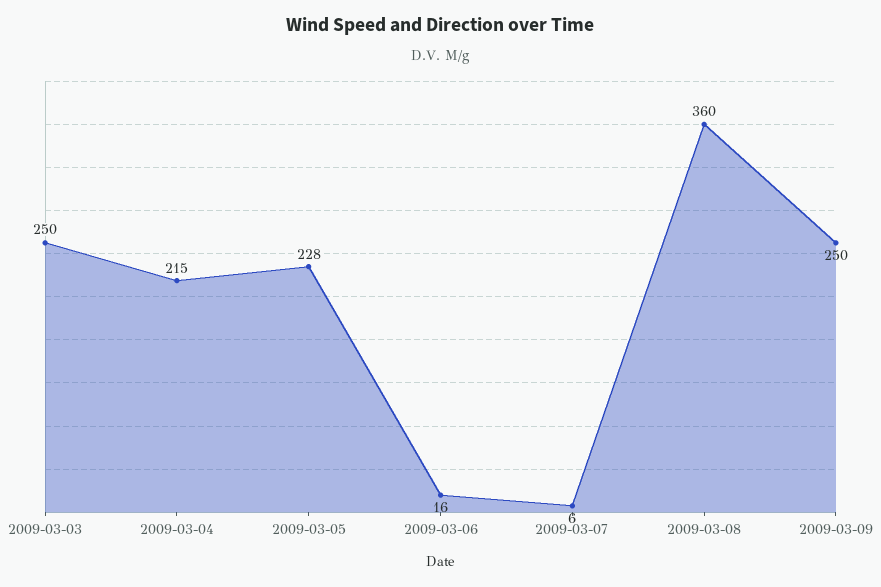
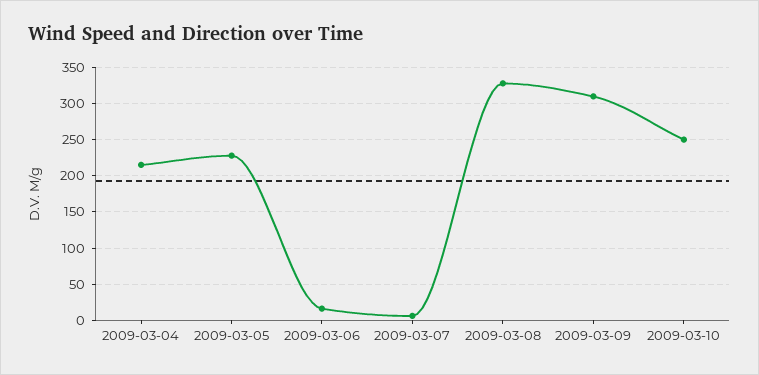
2009-03-03: 250 -> none
2009-03-08: 360 -> 330
2009-03-09: 250 -> 310
2009-03-10: none -> 250

